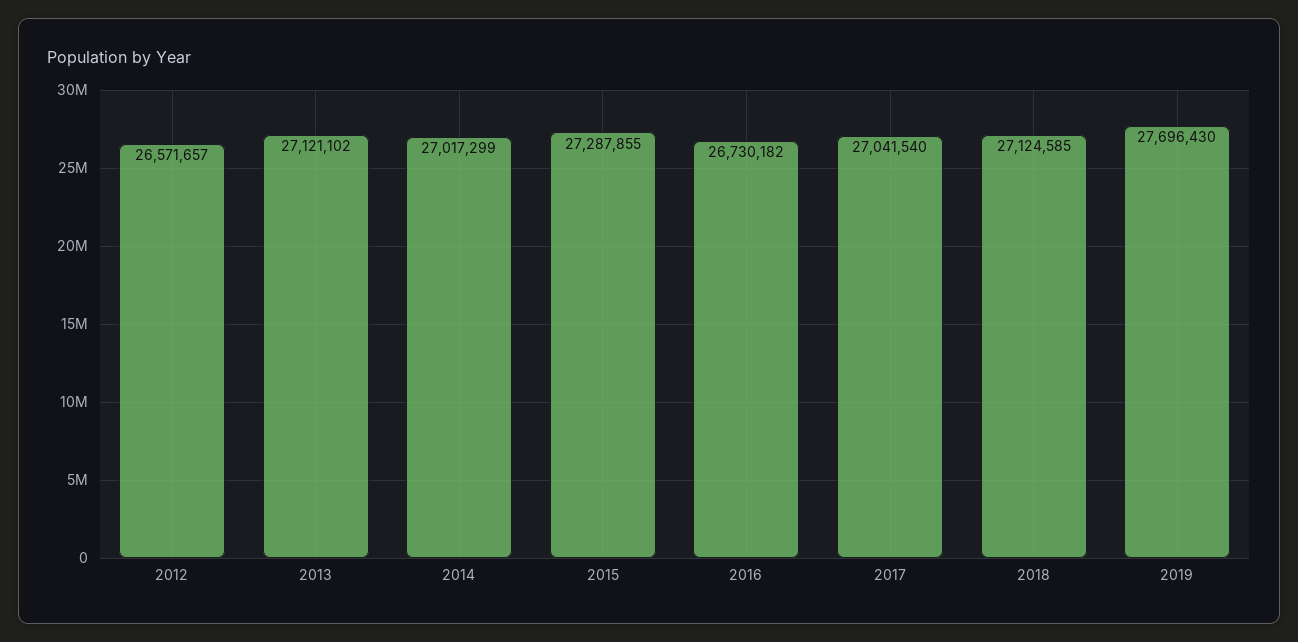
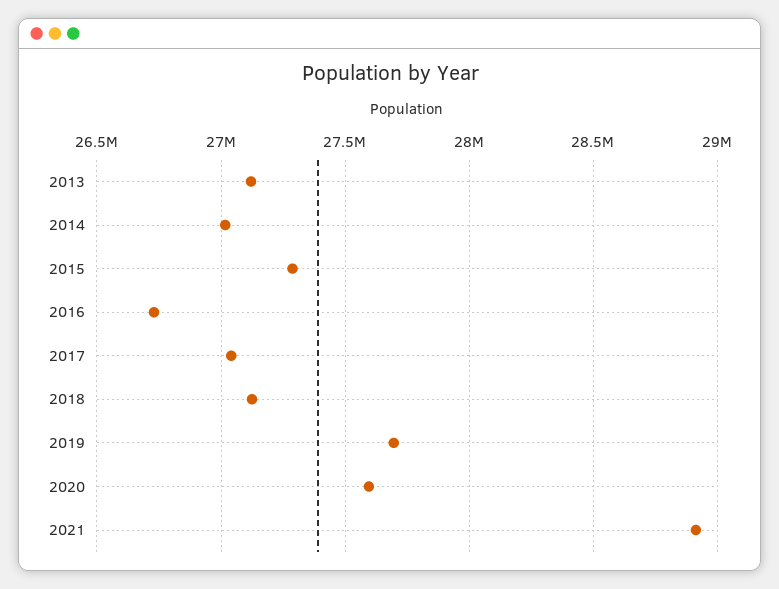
2012: 26571657 -> none
2020: none -> 27600000
2021: none -> 28900000

